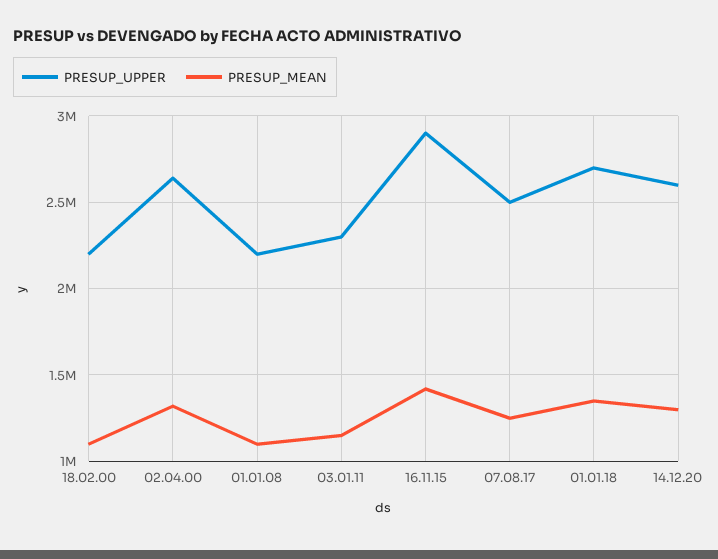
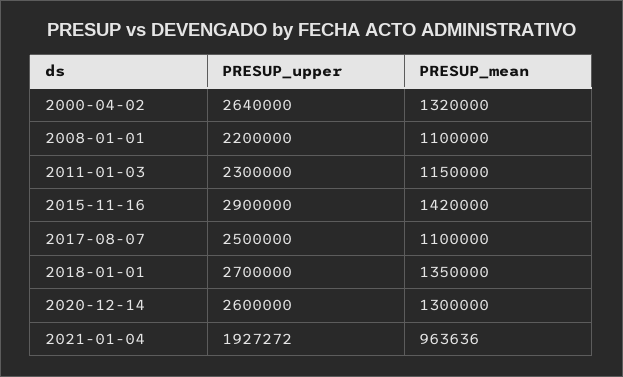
PRESUP_UPPER, 18.02.00: 2200000 -> none
PRESUP_MEAN, 18.02.00: 1100000 -> none
PRESUP_MEAN, 07.08.17: 1250000 -> 1100000
PRESUP_UPPER, 2021-01-04: none -> 1927272
PRESUP_MEAN, 2021-01-04: none -> 963636

